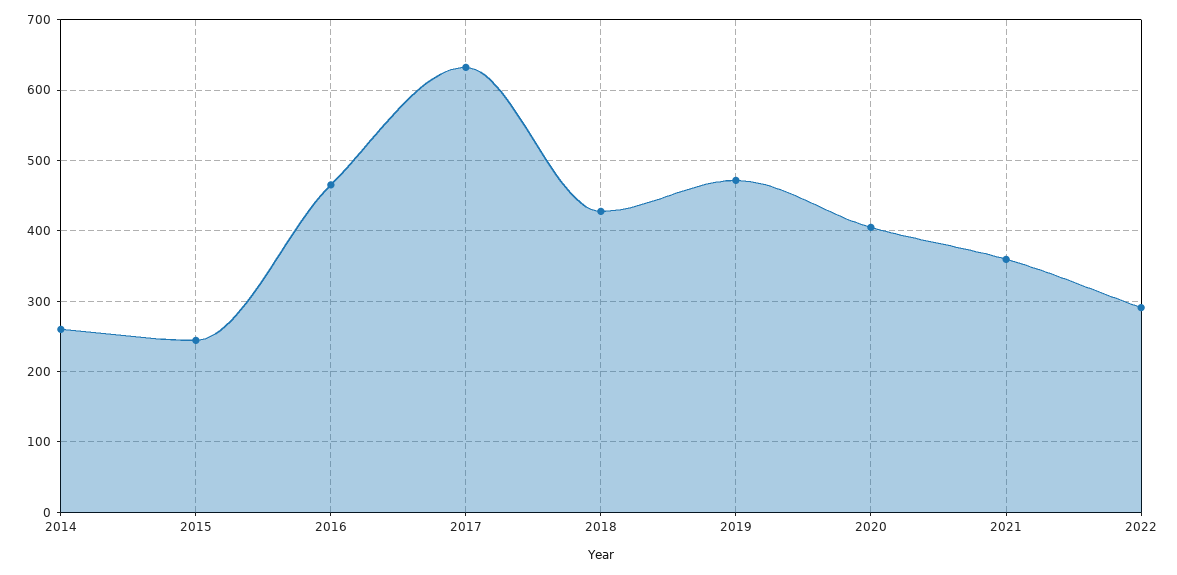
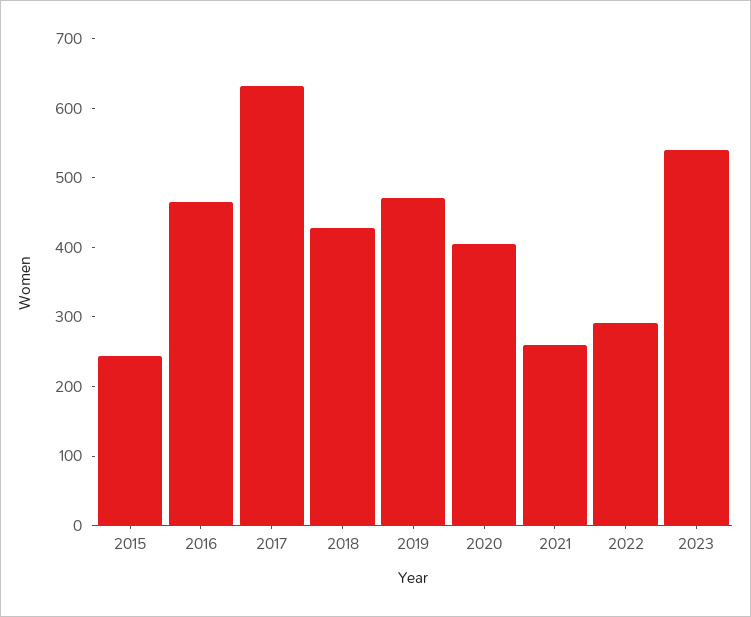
2014: 260 -> none
2021: 360 -> 260
2023: none -> 540

